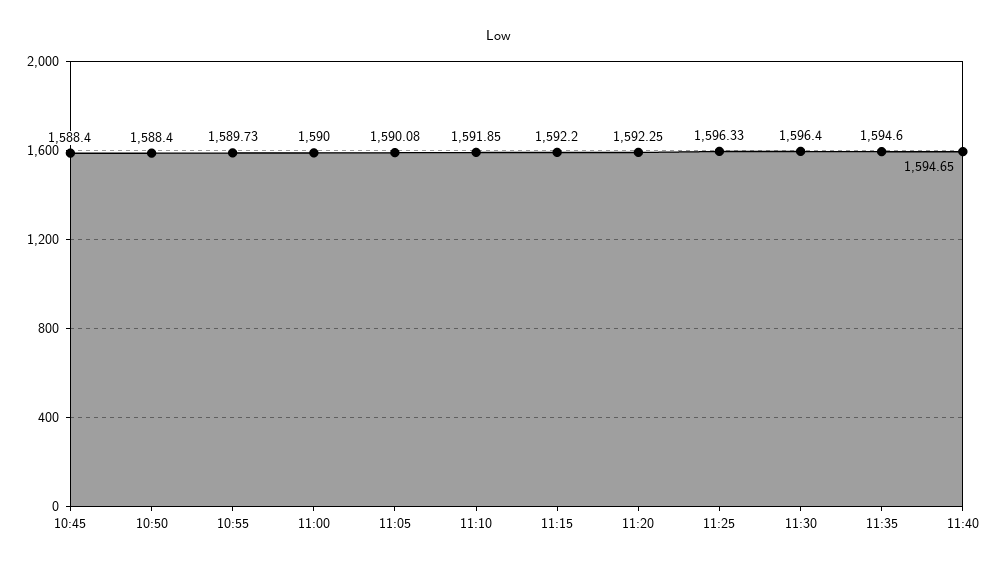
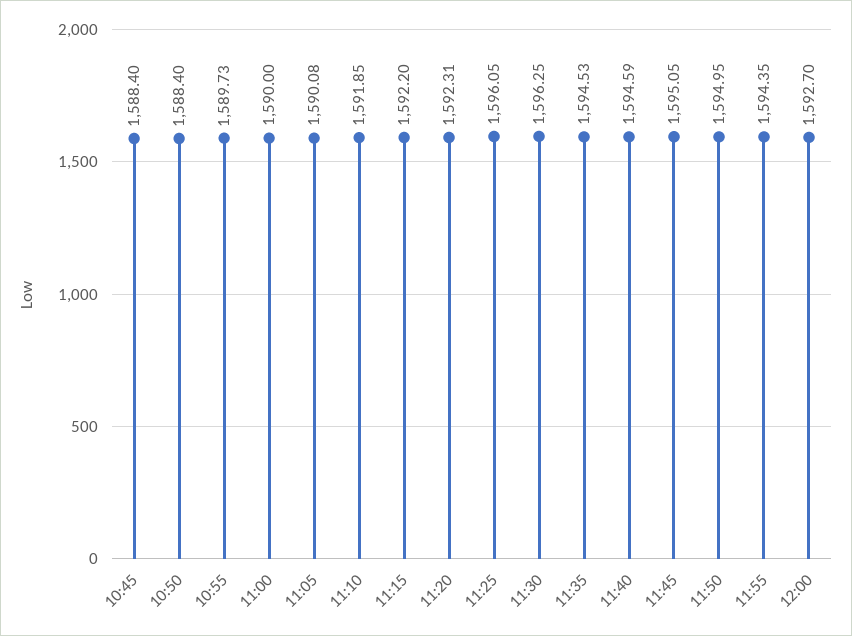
11:20: 1592.25 -> 1592.31
11:25: 1596.33 -> 1596.05
11:30: 1596.4 -> 1596.25
11:35: 1594.6 -> 1594.53
11:40: 1594.65 -> 1594.59
11:45: none -> 1595.05
11:50: none -> 1594.95
11:55: none -> 1594.35
12:00: none -> 1592.7

